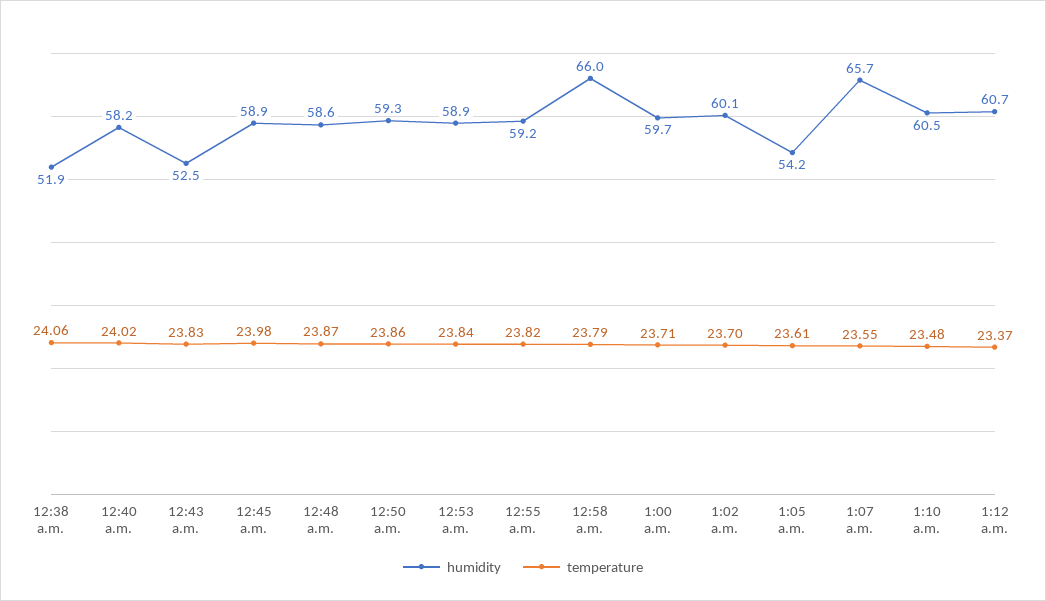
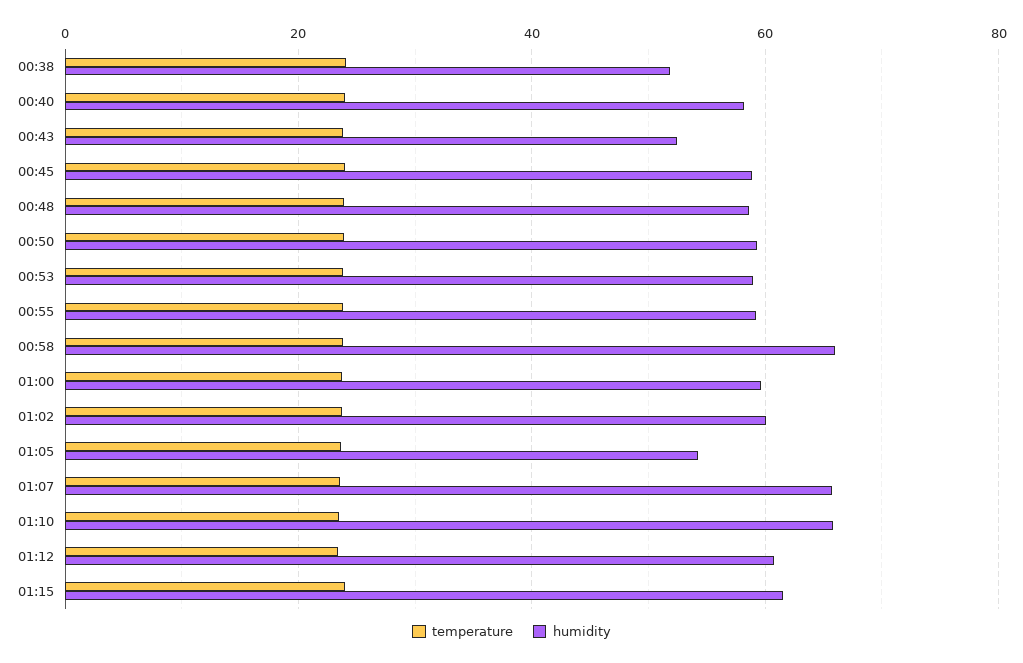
humidity, 1:10 a.m.: 60.5 -> 66
temperature, 01:15: none -> 24
humidity, 01:15: none -> 62

